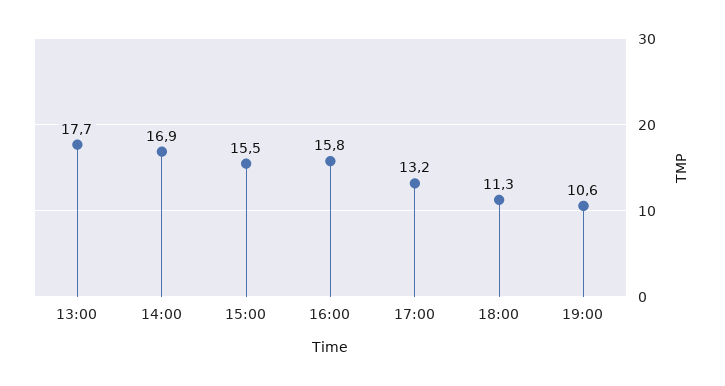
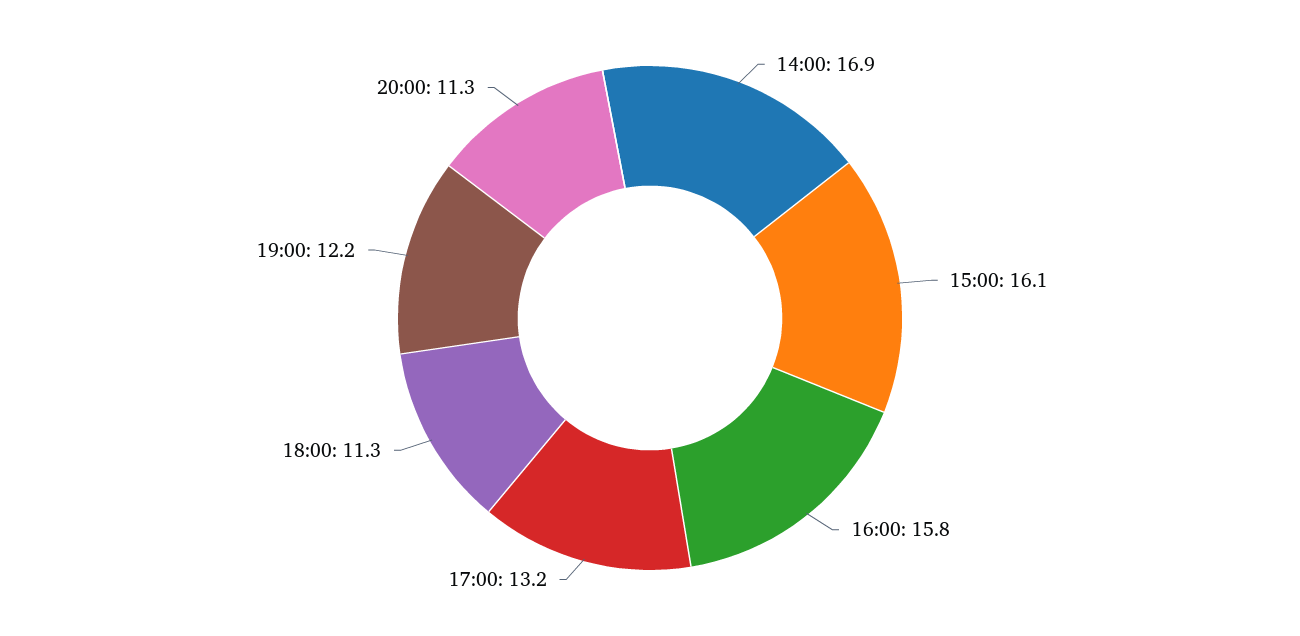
13:00: 17.7 -> none
15:00: 15.5 -> 16.1
19:00: 10.6 -> 12.2
20:00: none -> 11.3

